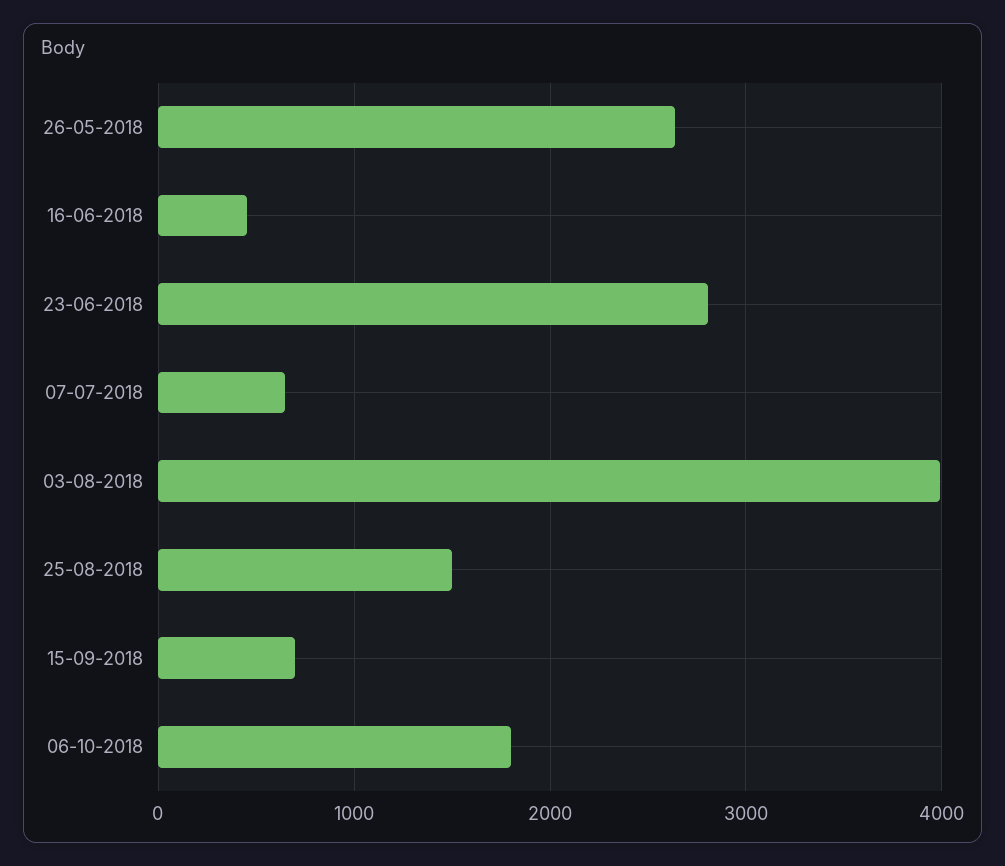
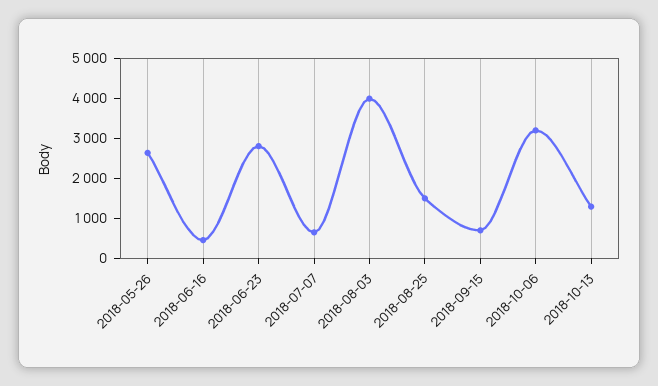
06-10-2018: 1800 -> 3250
2018-10-13: none -> 1250

